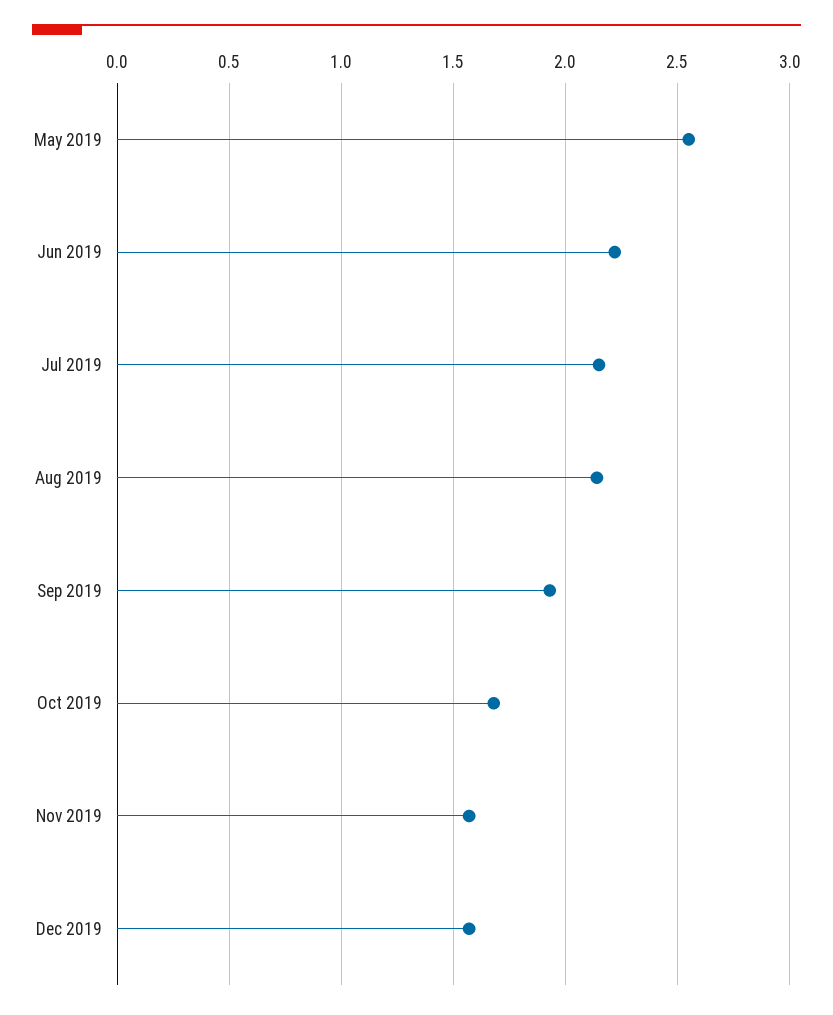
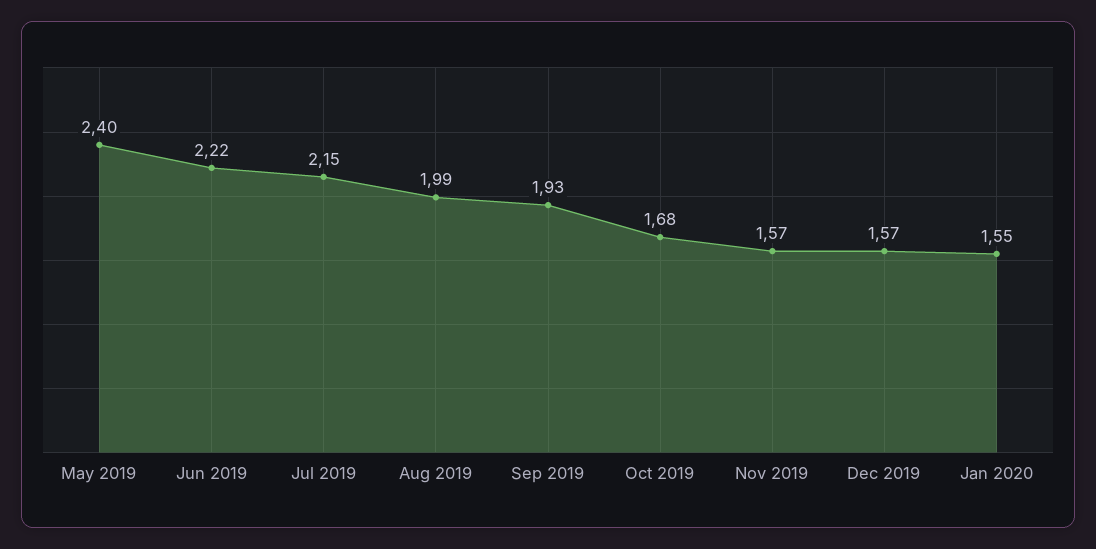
May 2019: 2.55 -> 2.4
Aug 2019: 2.15 -> 1.99
Jan 2020: none -> 1.55

